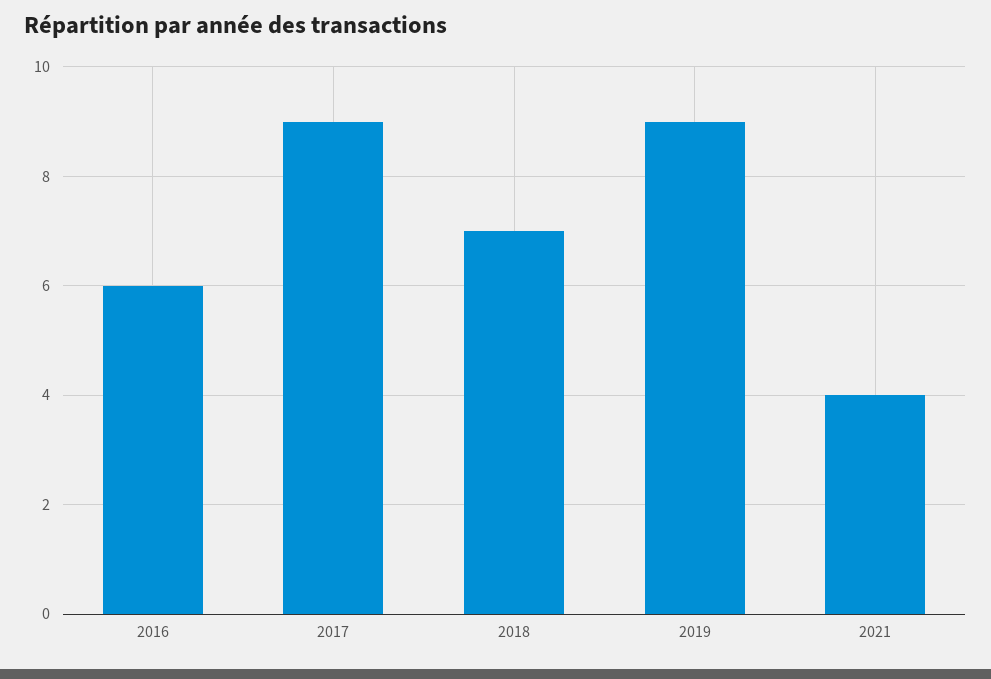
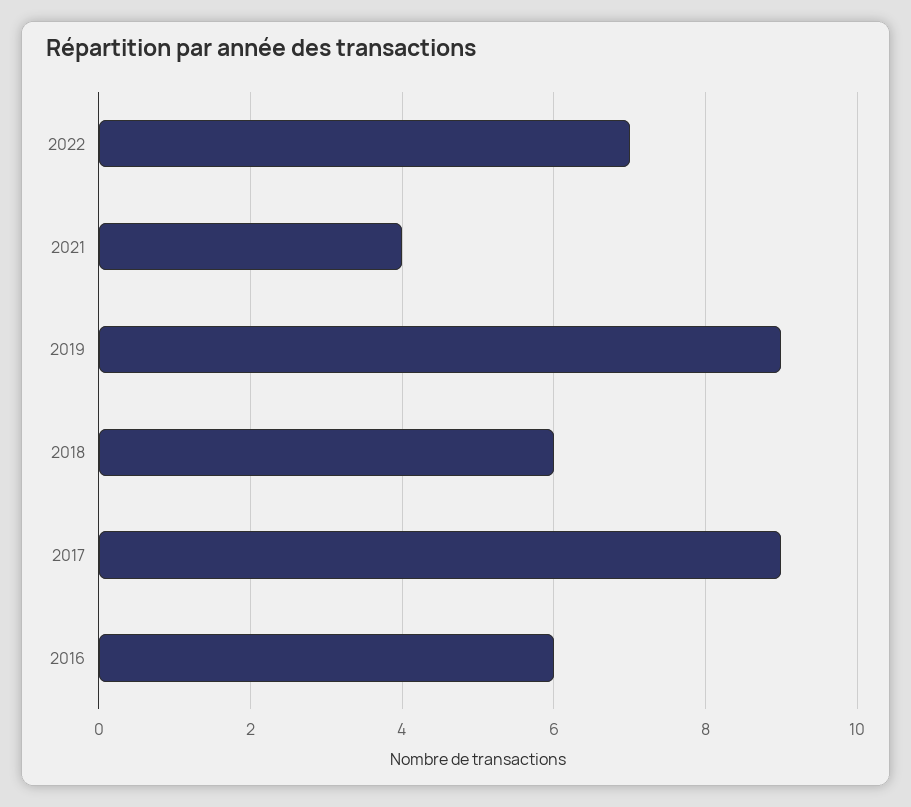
2018: 7 -> 6
2022: none -> 7

